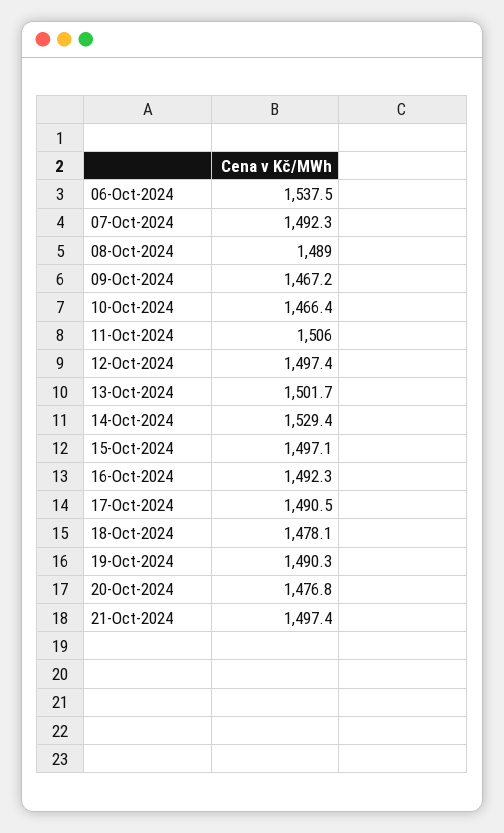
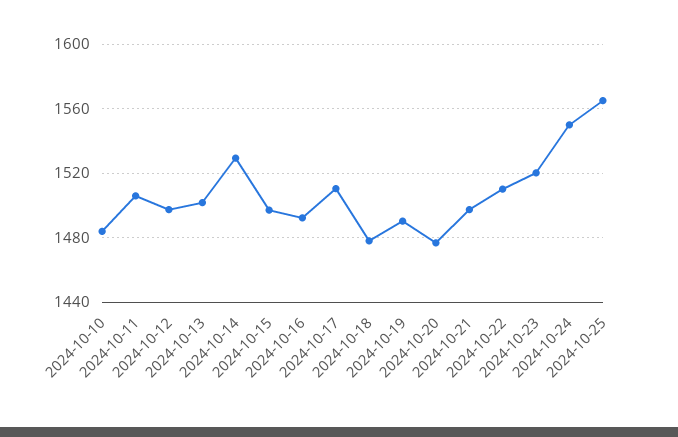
06-Oct-2024: 1537.5 -> none
07-Oct-2024: 1492.3 -> none
08-Oct-2024: 1489 -> none
09-Oct-2024: 1467.2 -> none
10-Oct-2024: 1466.4 -> 1485
17-Oct-2024: 1490.5 -> 1510
2024-10-22: none -> 1510
2024-10-23: none -> 1520
2024-10-24: none -> 1550
2024-10-25: none -> 1565

